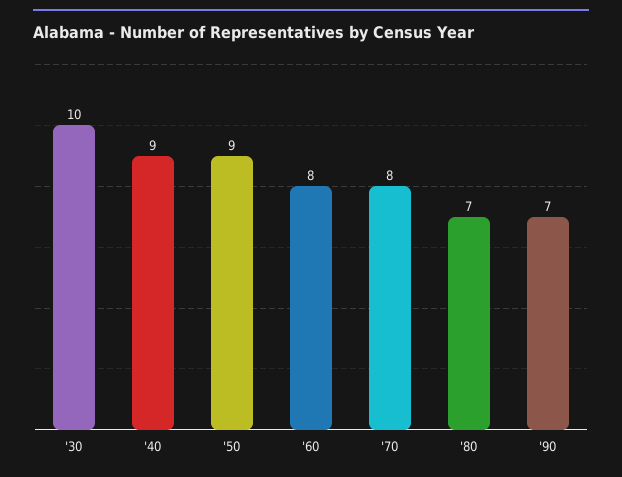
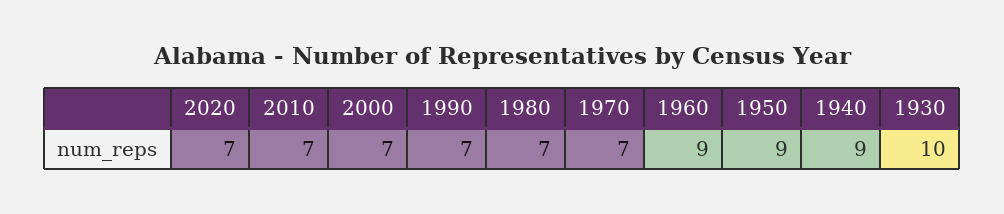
'60: 8 -> 9
'70: 8 -> 7
2020: none -> 7
2010: none -> 7
2000: none -> 7

